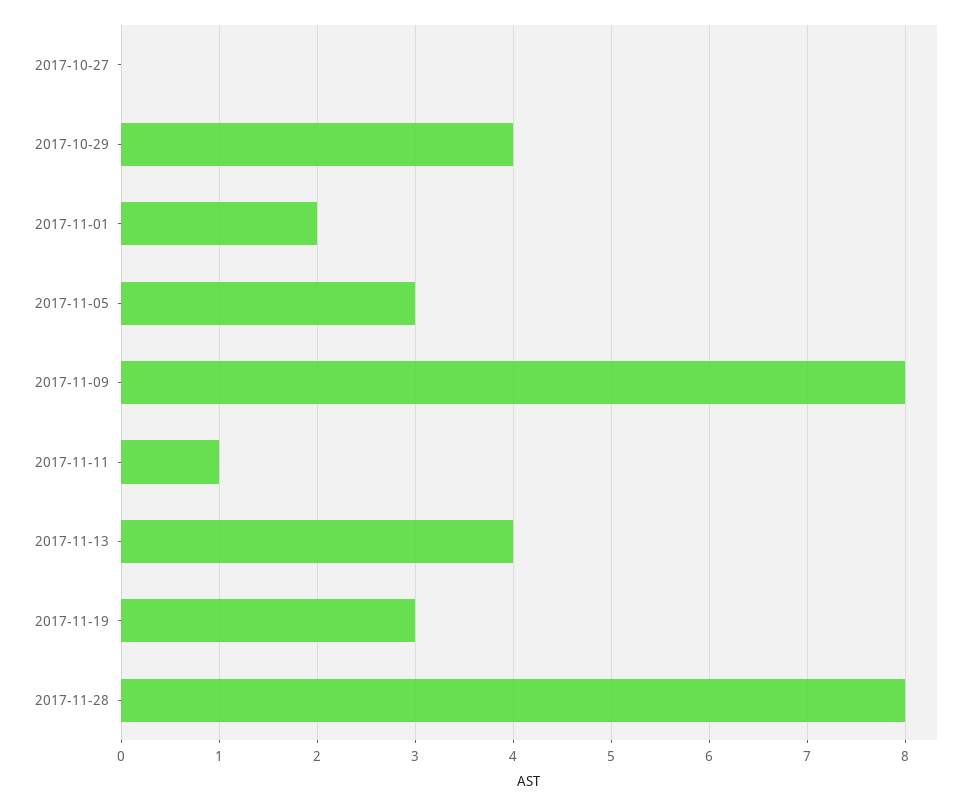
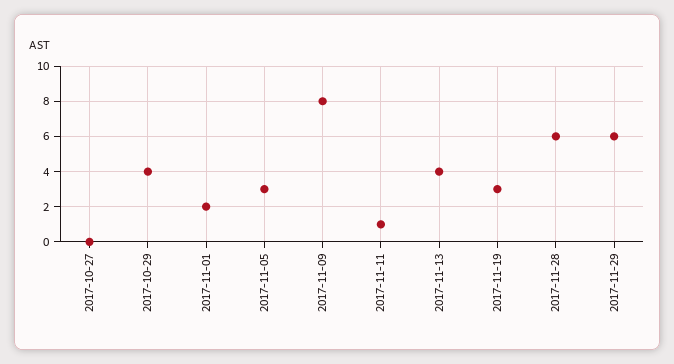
2017-11-28: 8 -> 6
2017-11-29: none -> 6

